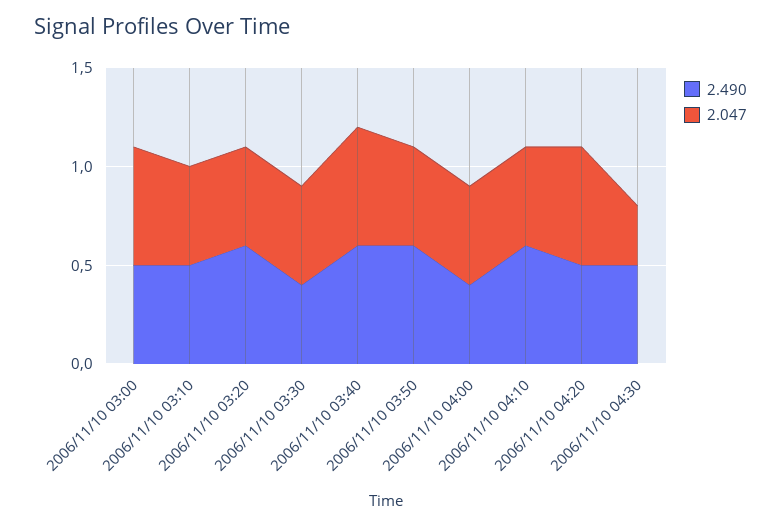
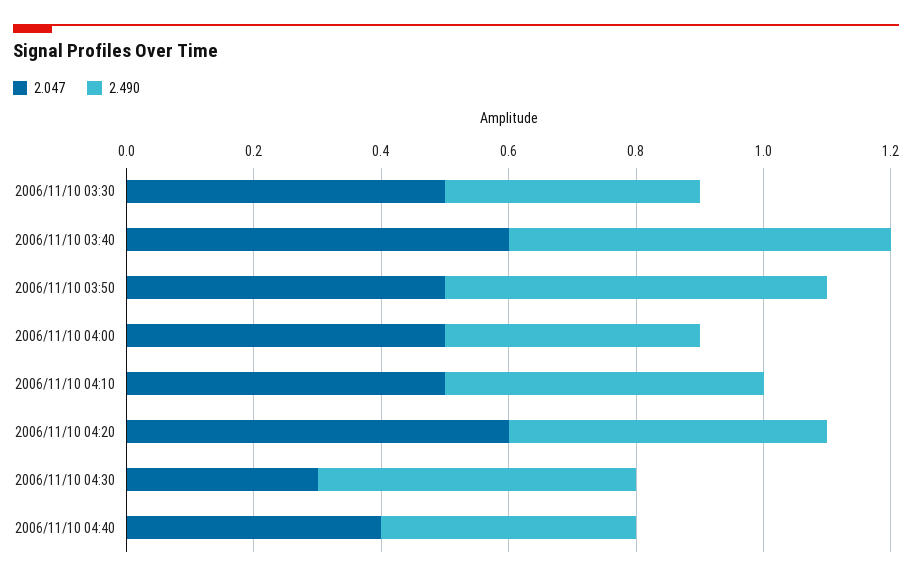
2.490, 2006/11/10 03:00: 0.5 -> none
2.047, 2006/11/10 03:00: 0.6 -> none
2.490, 2006/11/10 03:10: 0.5 -> none
2.047, 2006/11/10 03:10: 0.5 -> none
2.490, 2006/11/10 03:20: 0.6 -> none
2.047, 2006/11/10 03:20: 0.5 -> none
2.490, 2006/11/10 04:10: 0.6 -> 0.5
2.047, 2006/11/10 04:40: none -> 0.4
2.490, 2006/11/10 04:40: none -> 0.4

